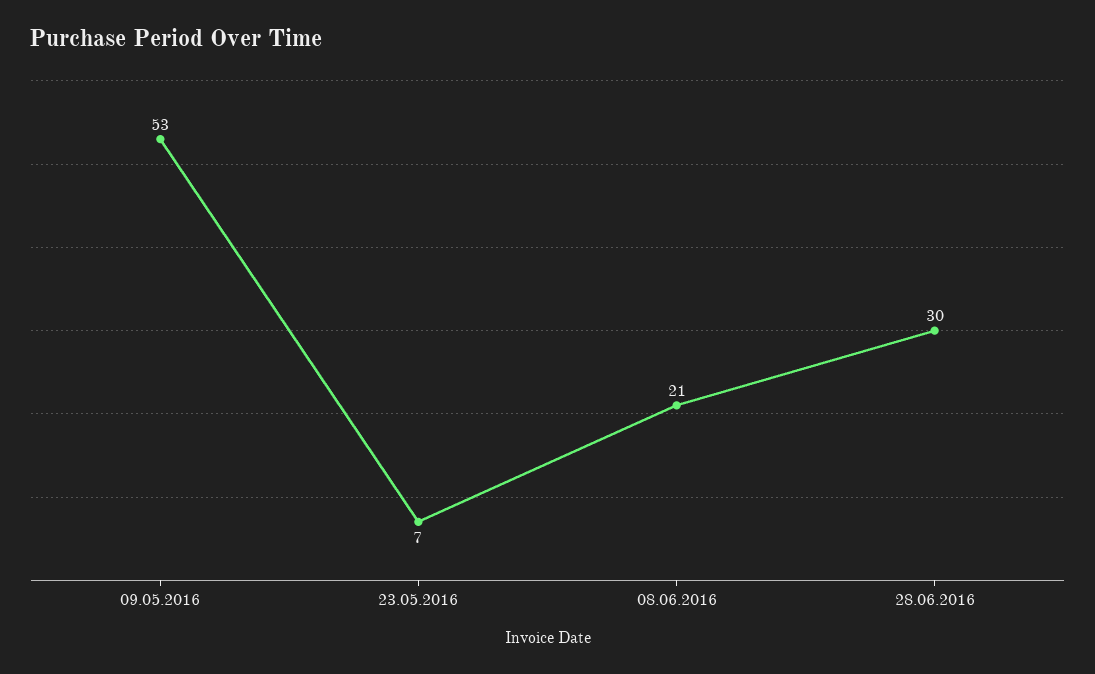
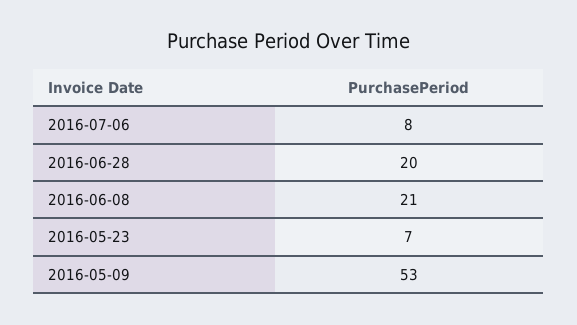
28.06.2016: 30 -> 20
2016-07-06: none -> 8

